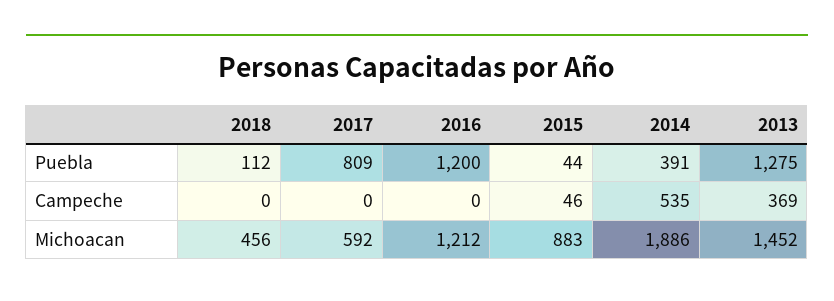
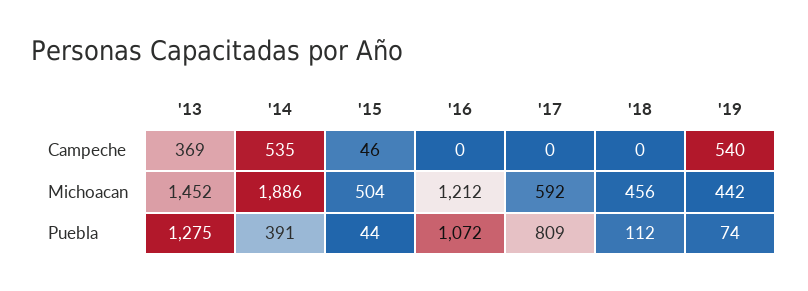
2016, Puebla: 1200 -> 1072
2015, Michoacan: 883 -> 504
'19, Campeche: none -> 540
'19, Michoacan: none -> 442
'19, Puebla: none -> 74

